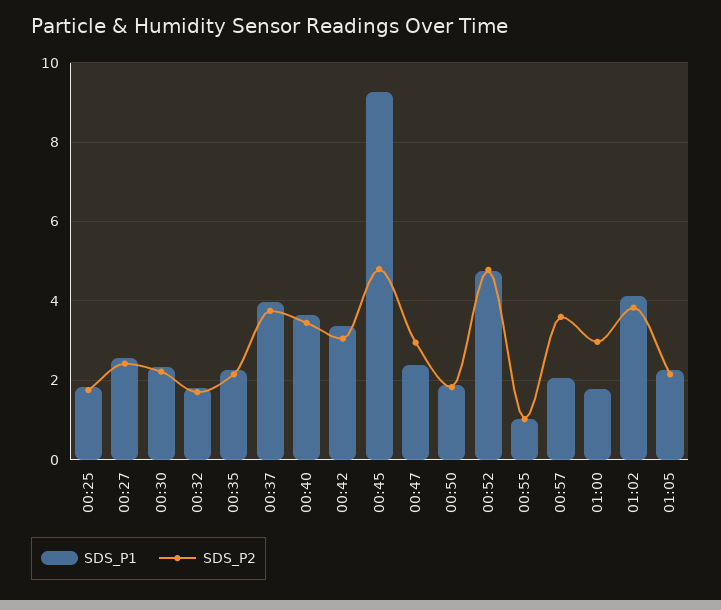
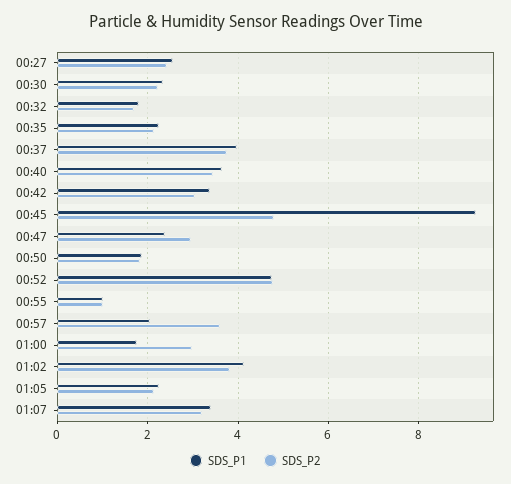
SDS_P1, 00:25: 1.8 -> none
SDS_P2, 00:25: 1.8 -> none
SDS_P1, 01:07: none -> 3.4
SDS_P2, 01:07: none -> 3.2

